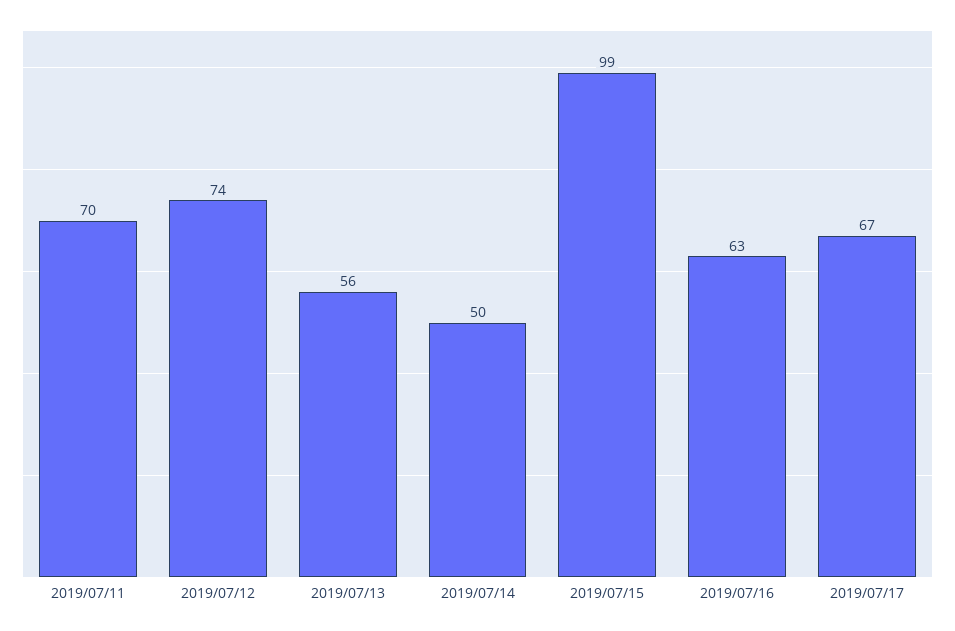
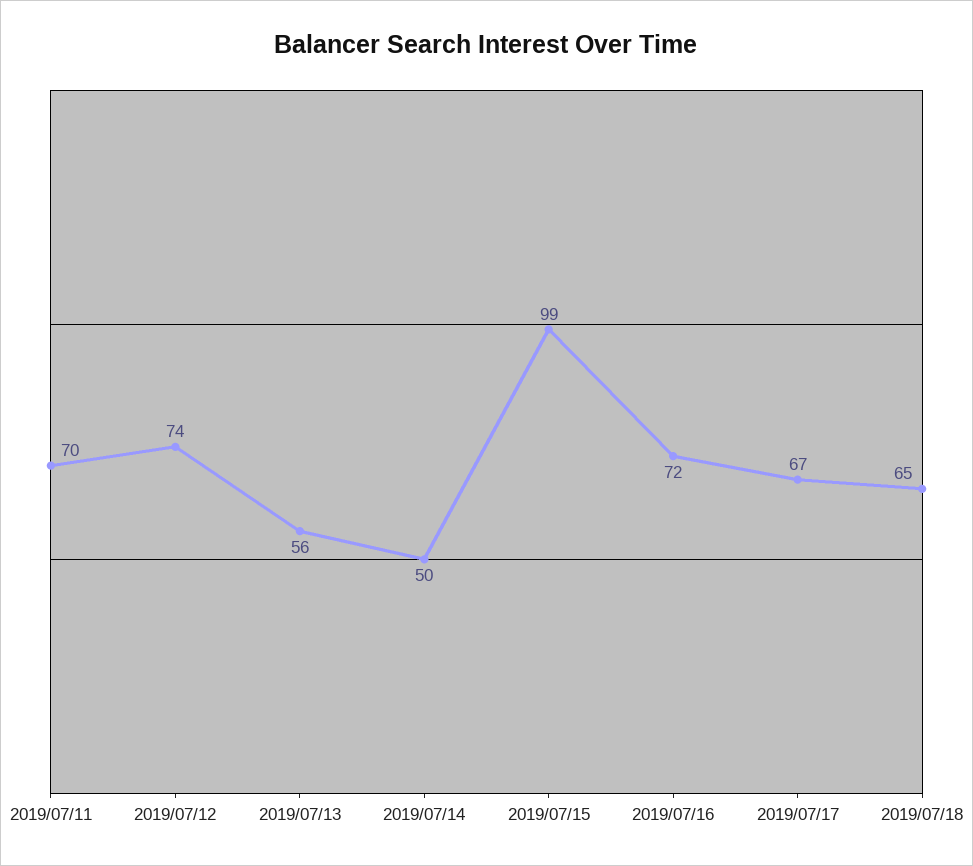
2019/07/16: 63 -> 72
2019/07/18: none -> 65

